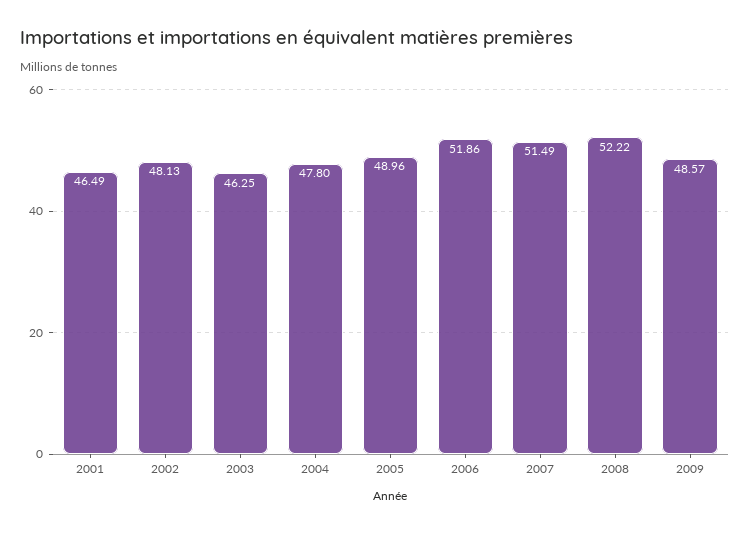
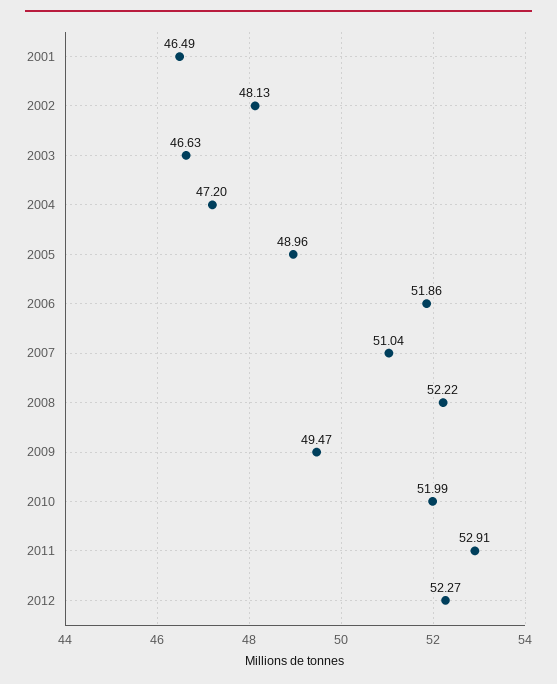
2003: 46.25 -> 46.63
2004: 47.8 -> 47.2
2007: 51.49 -> 51.04
2009: 48.57 -> 49.47
2010: none -> 51.99
2011: none -> 52.91
2012: none -> 52.27

